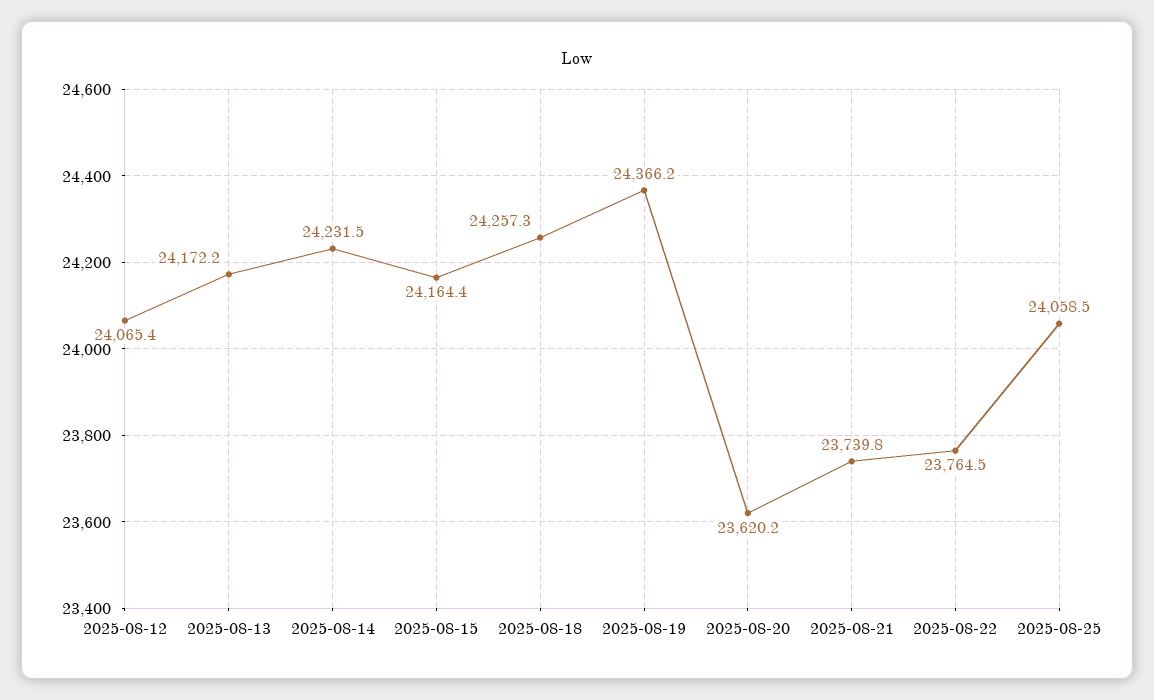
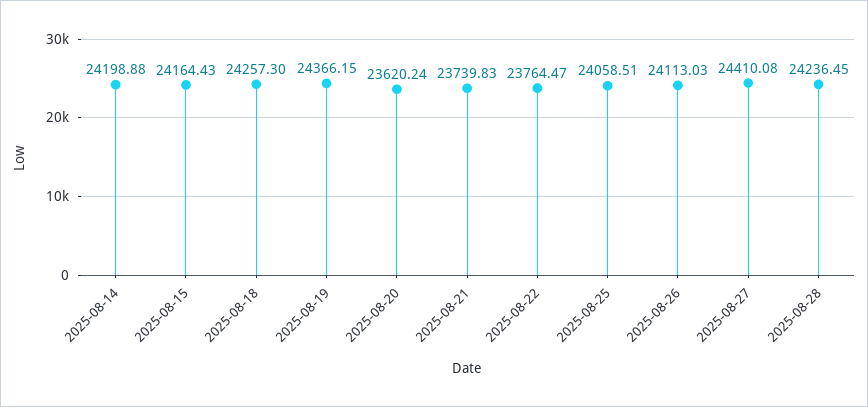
2025-08-12: 24065.4 -> none
2025-08-13: 24172.2 -> none
2025-08-14: 24231.5 -> 24198.88
2025-08-26: none -> 24113.03
2025-08-27: none -> 24410.08
2025-08-28: none -> 24236.45

